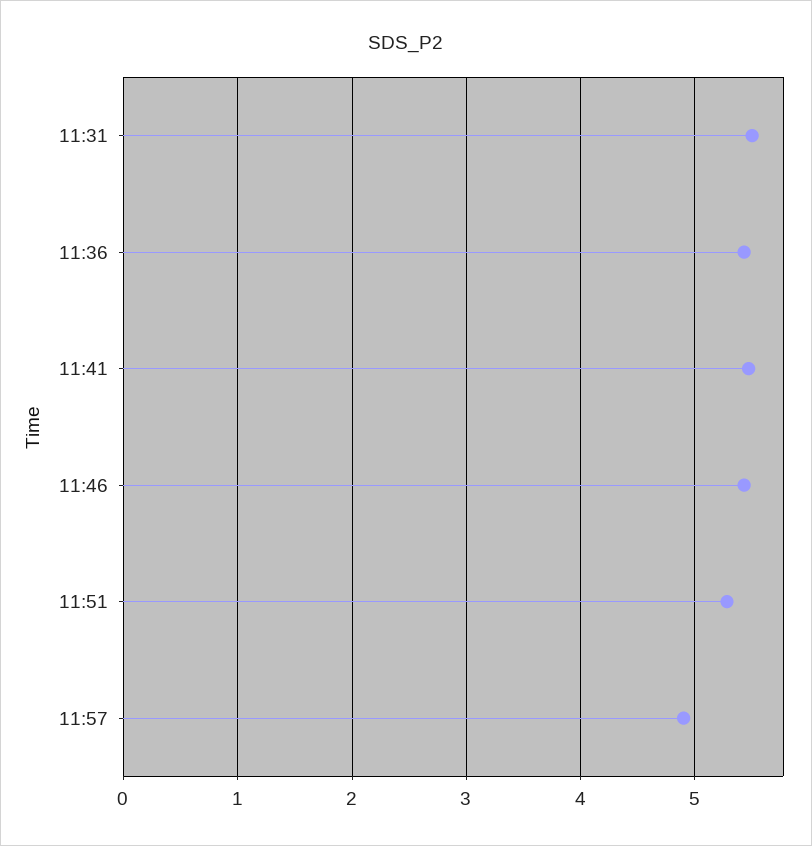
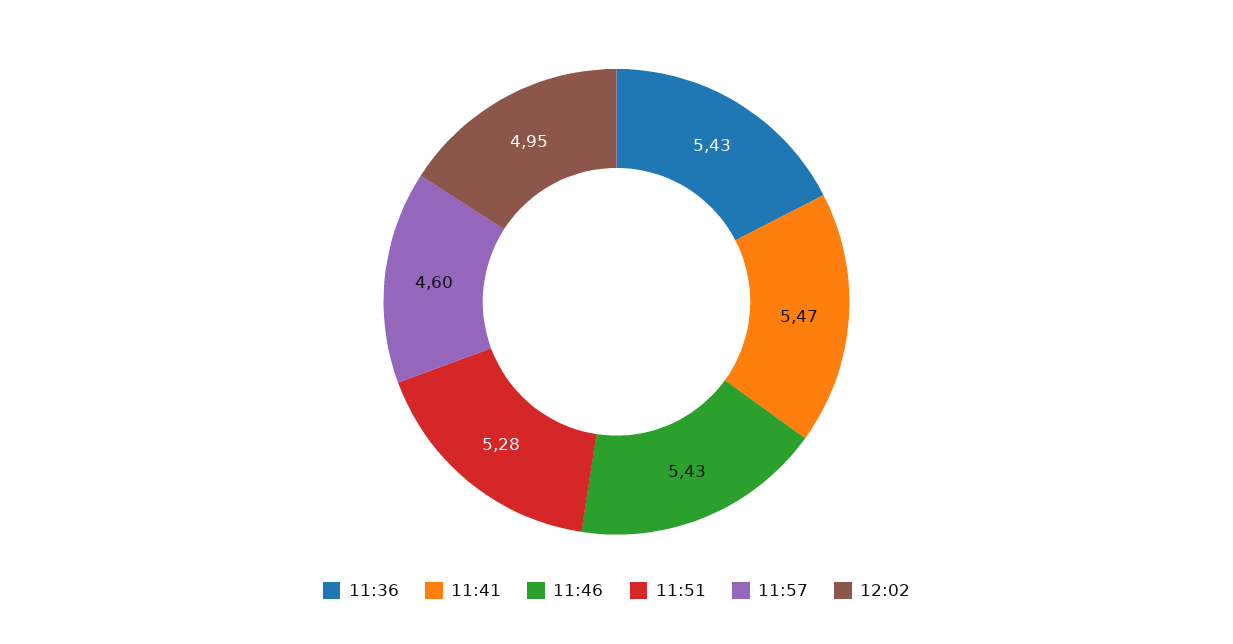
11:31: 5.5 -> none
11:57: 4.9 -> 4.6
12:02: none -> 4.95

